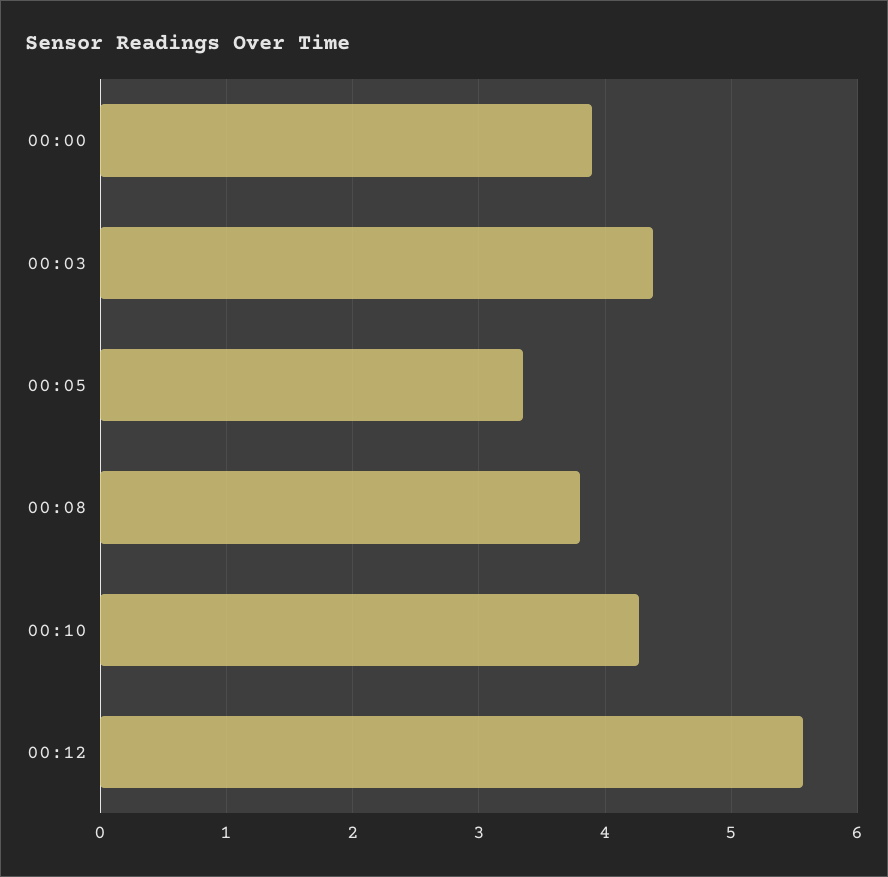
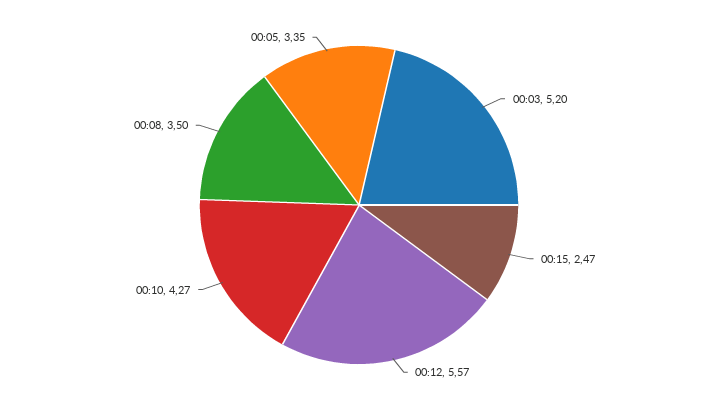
00:00: 3.9 -> none
00:03: 4.4 -> 5.2
00:08: 3.8 -> 3.5
00:15: none -> 2.47

